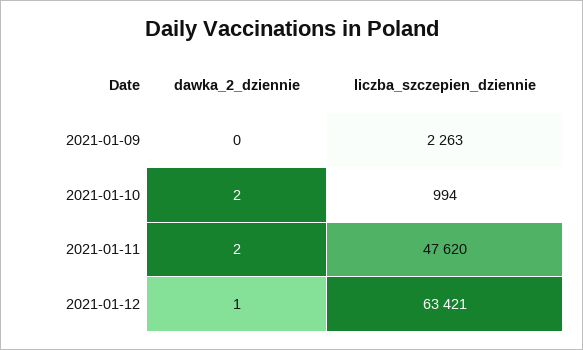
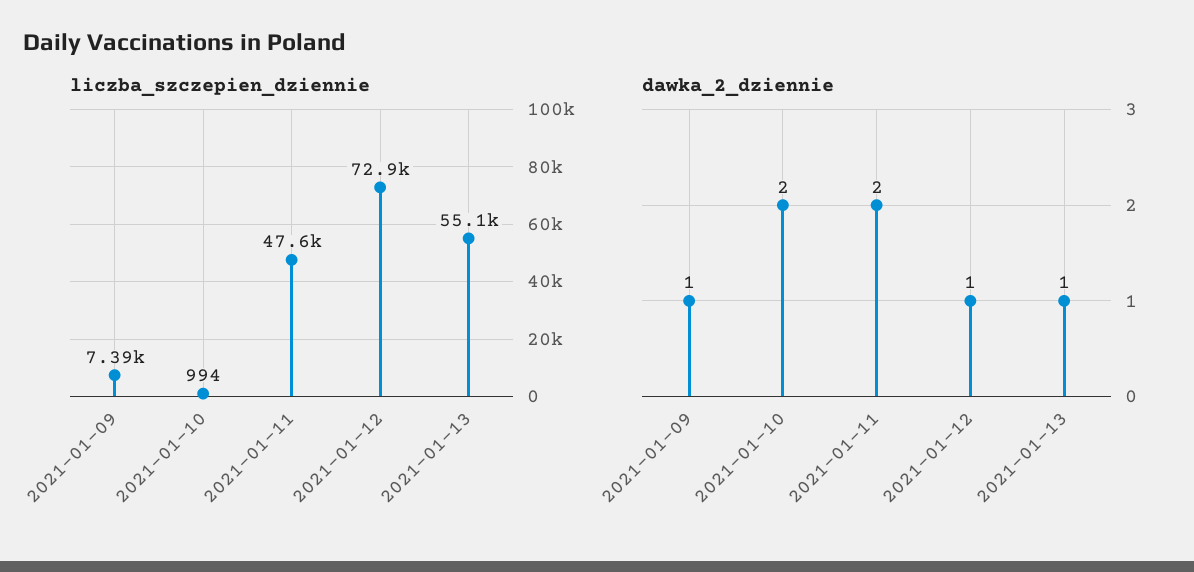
dawka_2_dziennie, 2021-01-09: 0 -> 1
liczba_szczepien_dziennie, 2021-01-09: 2263 -> 7390
liczba_szczepien_dziennie, 2021-01-12: 63421 -> 72900
liczba_szczepien_dziennie, 2021-01-13: none -> 55100
dawka_2_dziennie, 2021-01-13: none -> 1

